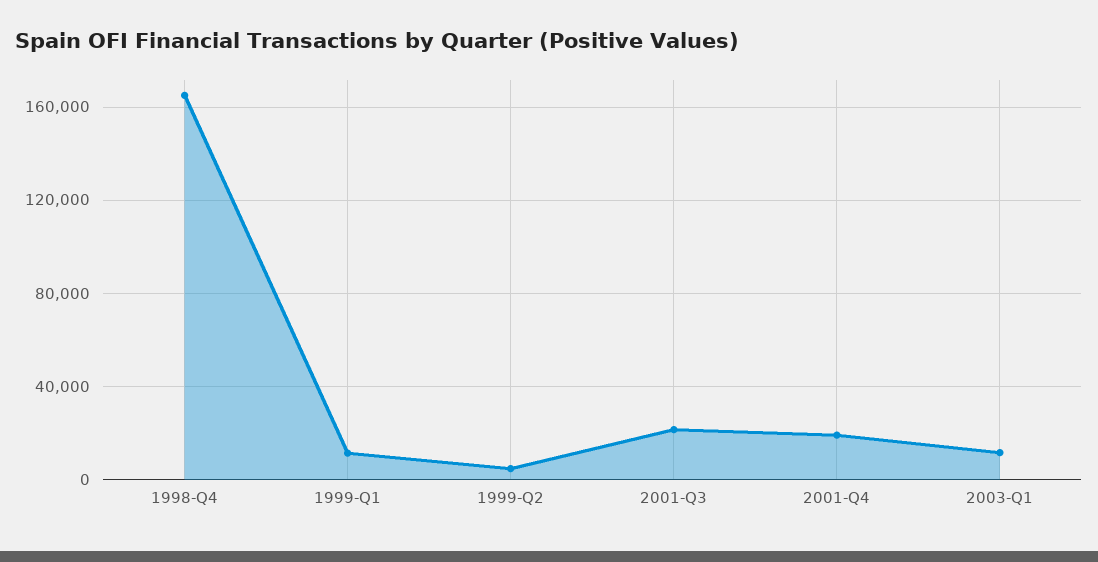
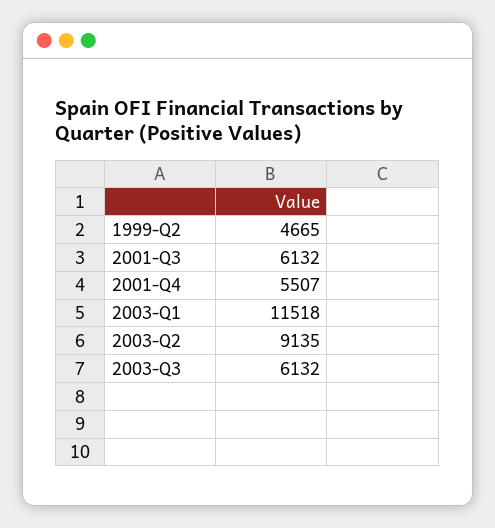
1998-Q4: 165000 -> none
1999-Q1: 10000 -> none
2001-Q3: 20000 -> 6132
2001-Q4: 20000 -> 5507
2003-Q2: none -> 9135
2003-Q3: none -> 6132

